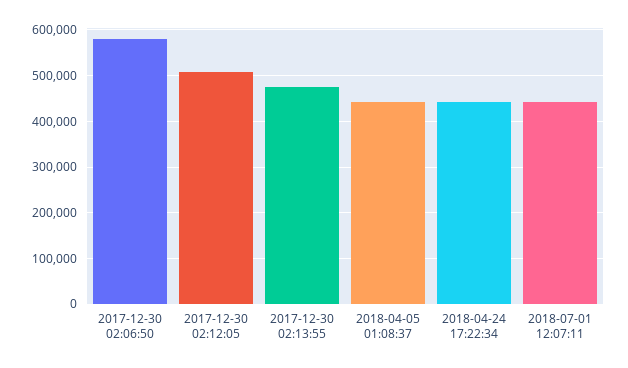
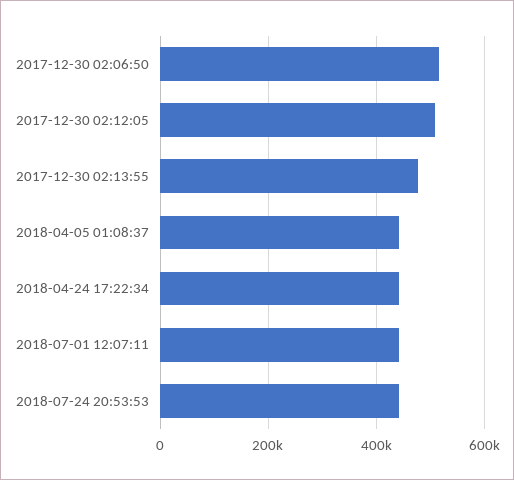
2017-12-30 02:06:50: 580000 -> 520000
2018-07-24 20:53:53: none -> 440000

